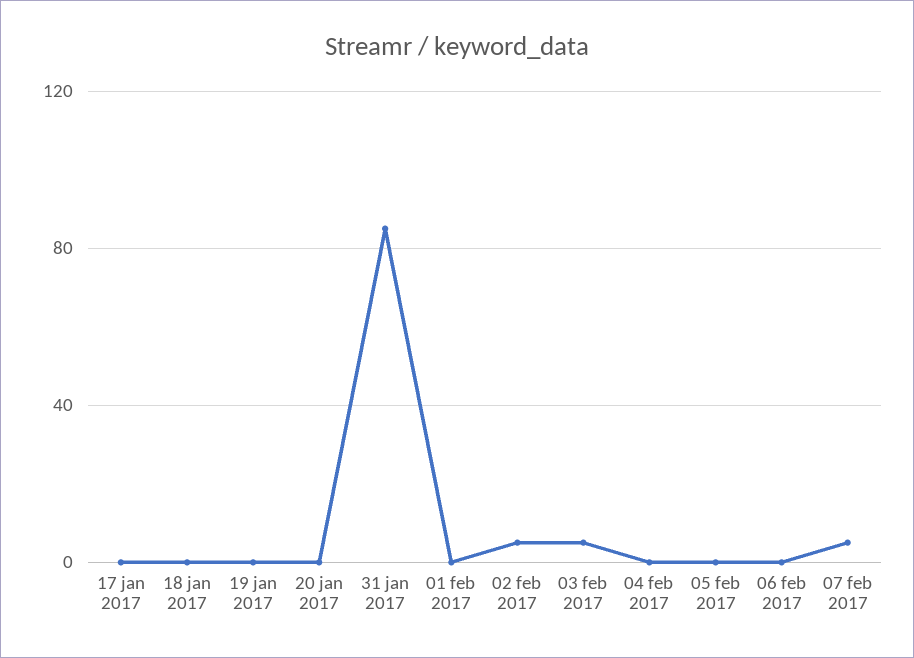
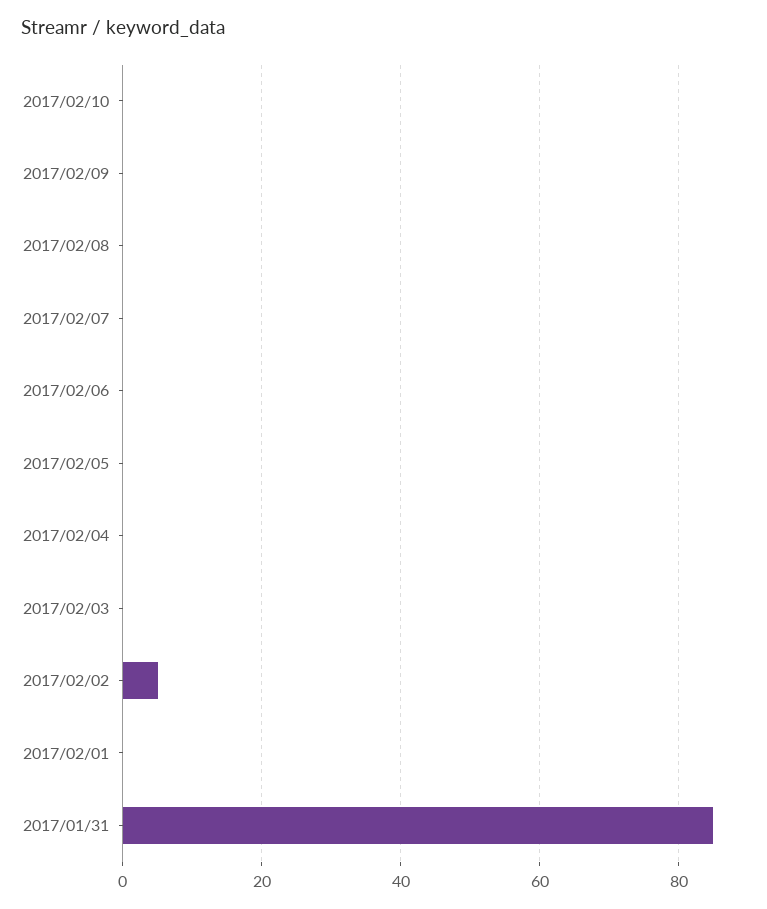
17 jan 2017: 0 -> none
18 jan 2017: 0 -> none
19 jan 2017: 0 -> none
20 jan 2017: 0 -> none
03 feb 2017: 5 -> 0
07 feb 2017: 5 -> 0
2017/02/10: none -> 0
2017/02/09: none -> 0
2017/02/08: none -> 0

